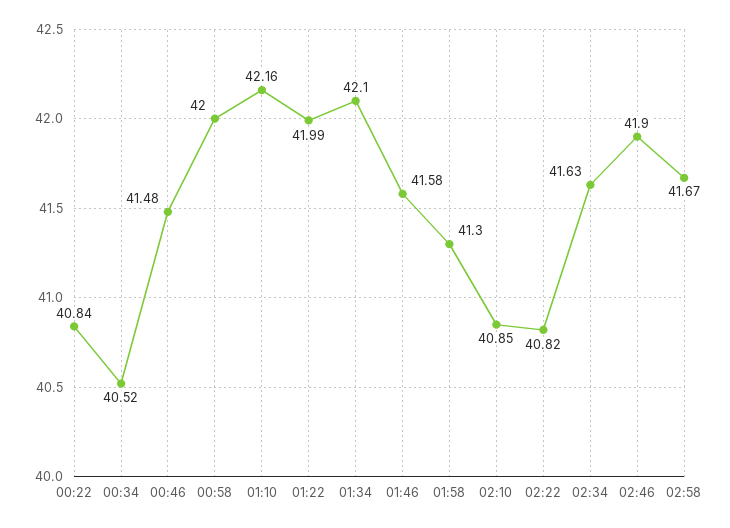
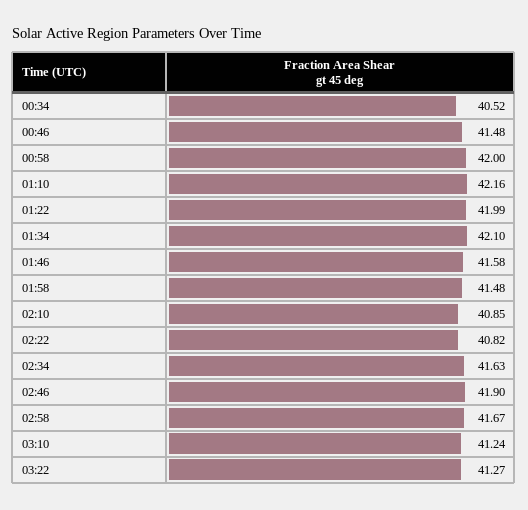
00:22: 40.84 -> none
01:58: 41.3 -> 41.48
03:10: none -> 41.24
03:22: none -> 41.27

